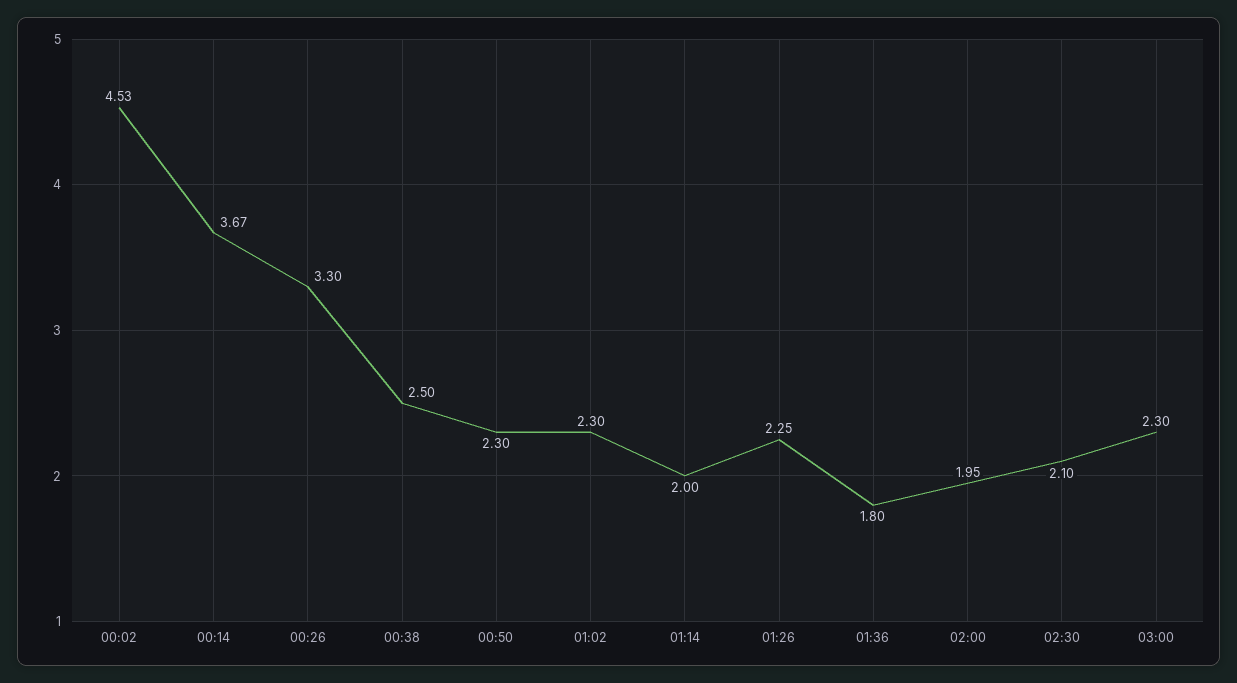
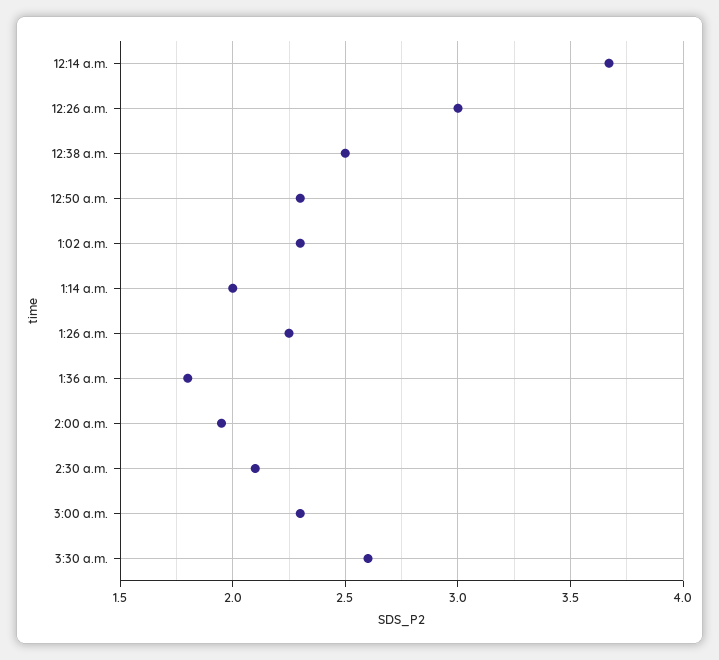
00:02: 4.53 -> none
00:26: 3.3 -> 3
3:30 a.m.: none -> 2.6

